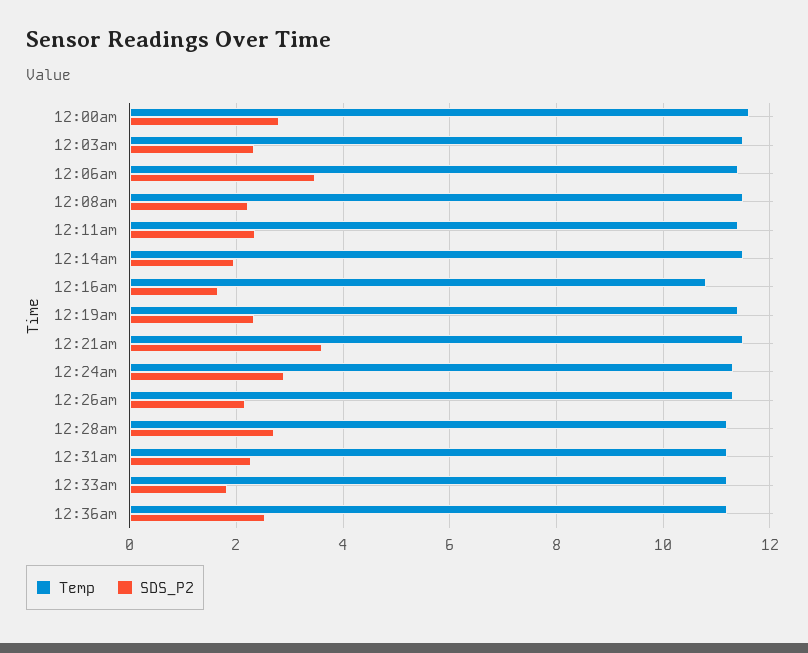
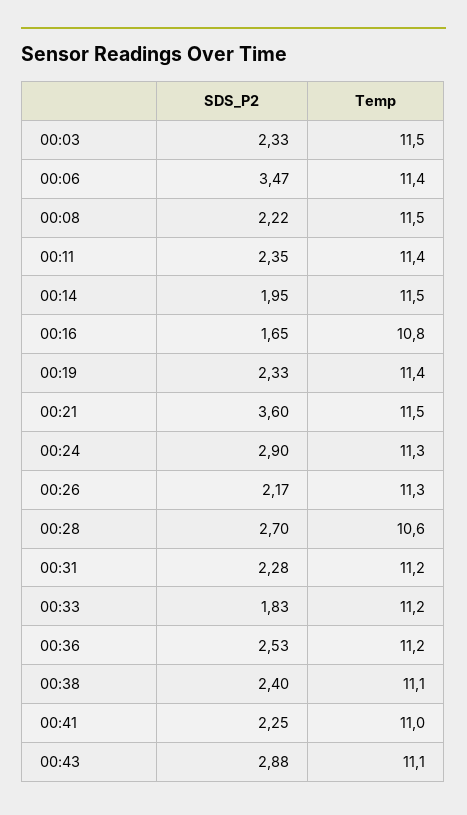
Temp, 12:00am: 11.6 -> none
SDS_P2, 12:00am: 2.8 -> none
Temp, 12:28am: 11.2 -> 10.6
SDS_P2, 00:38: none -> 2.4
Temp, 00:38: none -> 11.1
SDS_P2, 00:41: none -> 2.25
Temp, 00:41: none -> 11
SDS_P2, 00:43: none -> 2.88
Temp, 00:43: none -> 11.1

